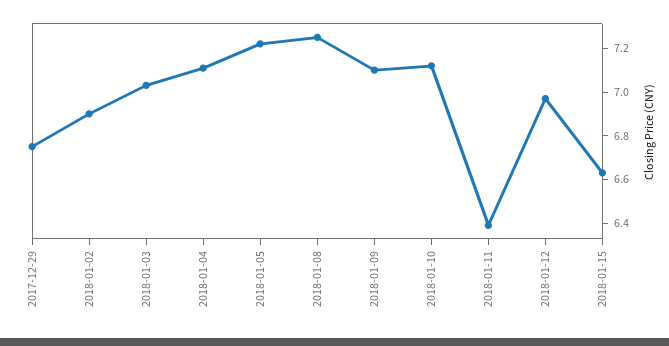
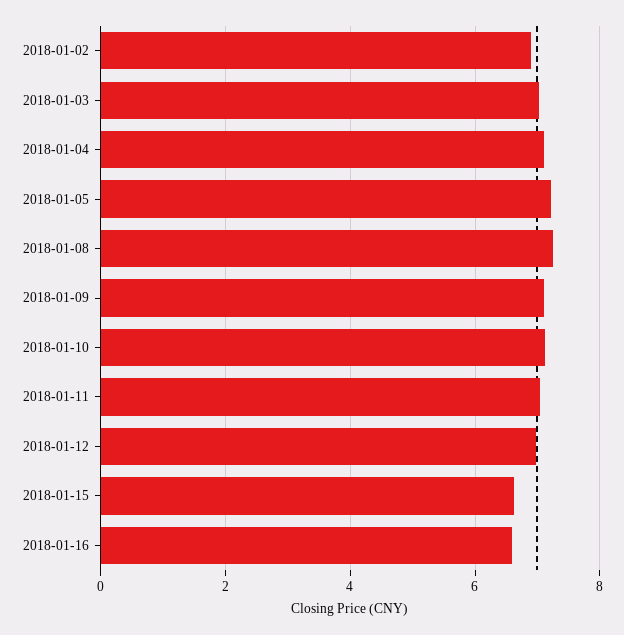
2017-12-29: 6.75 -> none
2018-01-11: 6.4 -> 7
2018-01-16: none -> 6.6

